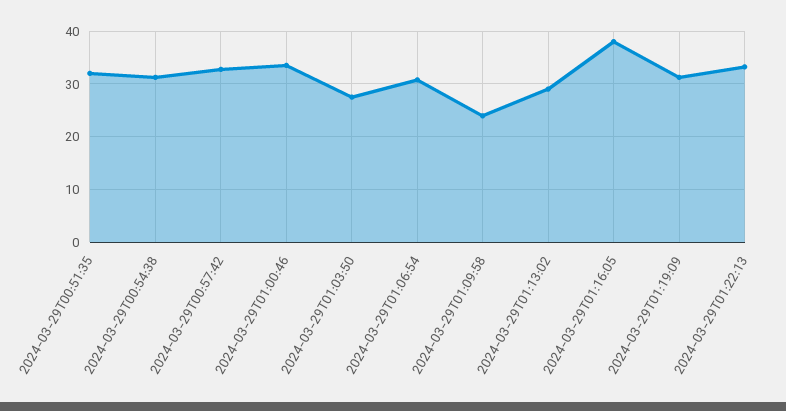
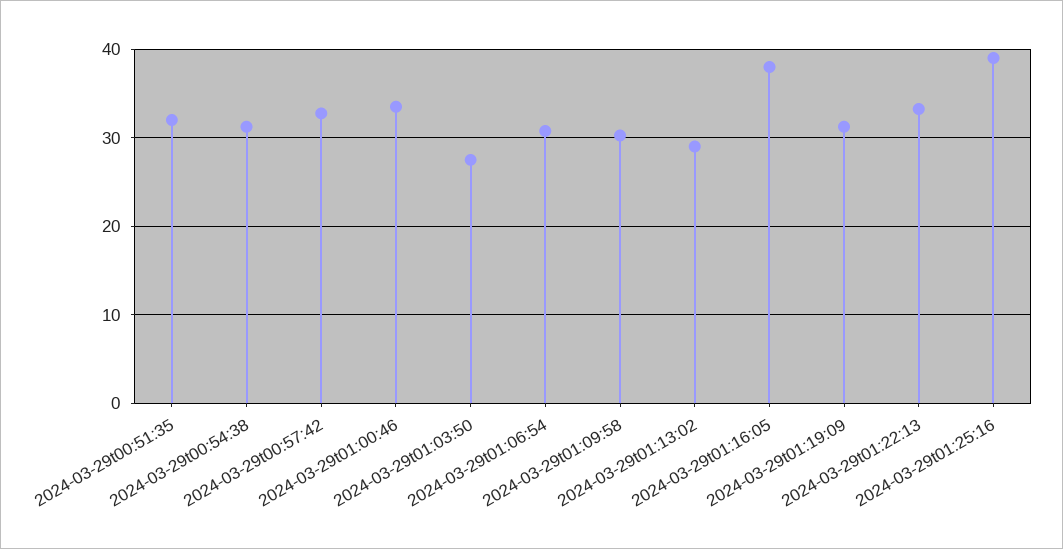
2024-03-29T01:09:58: 24 -> 30
2024-03-29t01:25:16: none -> 39

